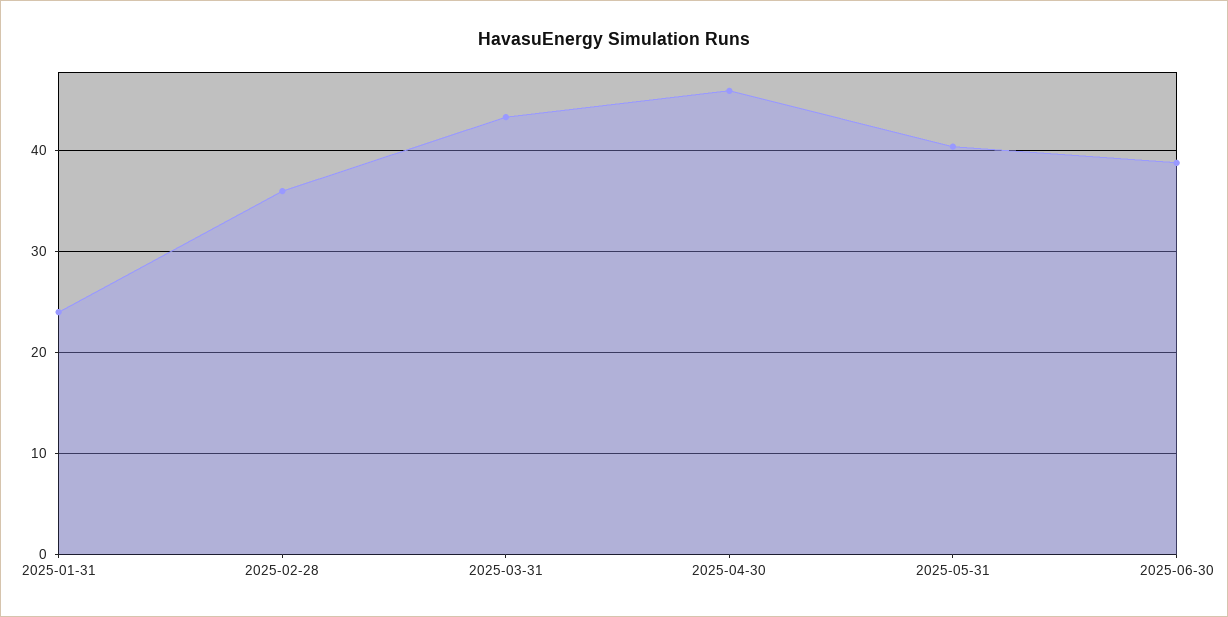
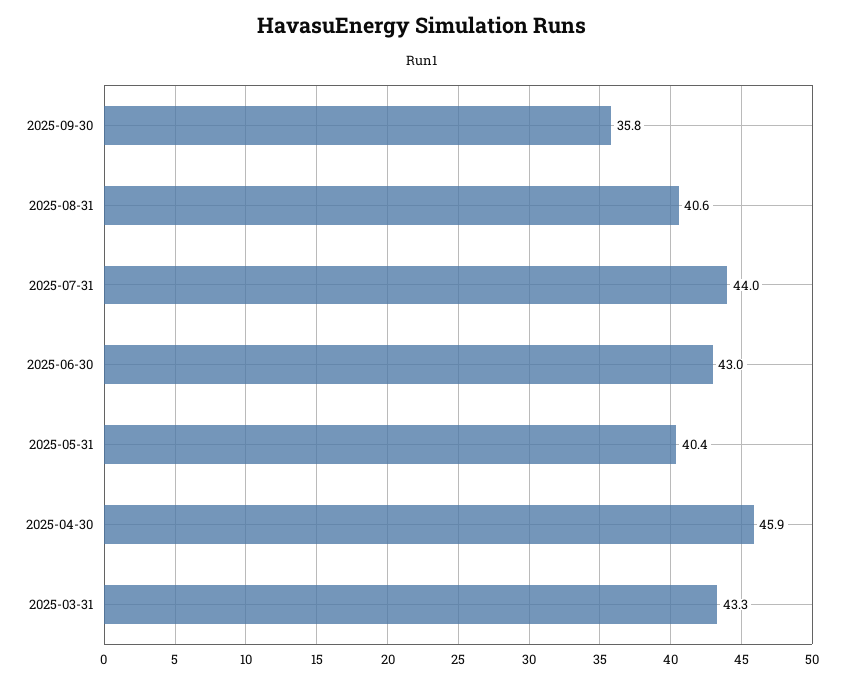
2025-01-31: 24 -> none
2025-02-28: 36 -> none
2025-06-30: 39 -> 43
2025-09-30: none -> 35.8
2025-08-31: none -> 40.6
2025-07-31: none -> 44

